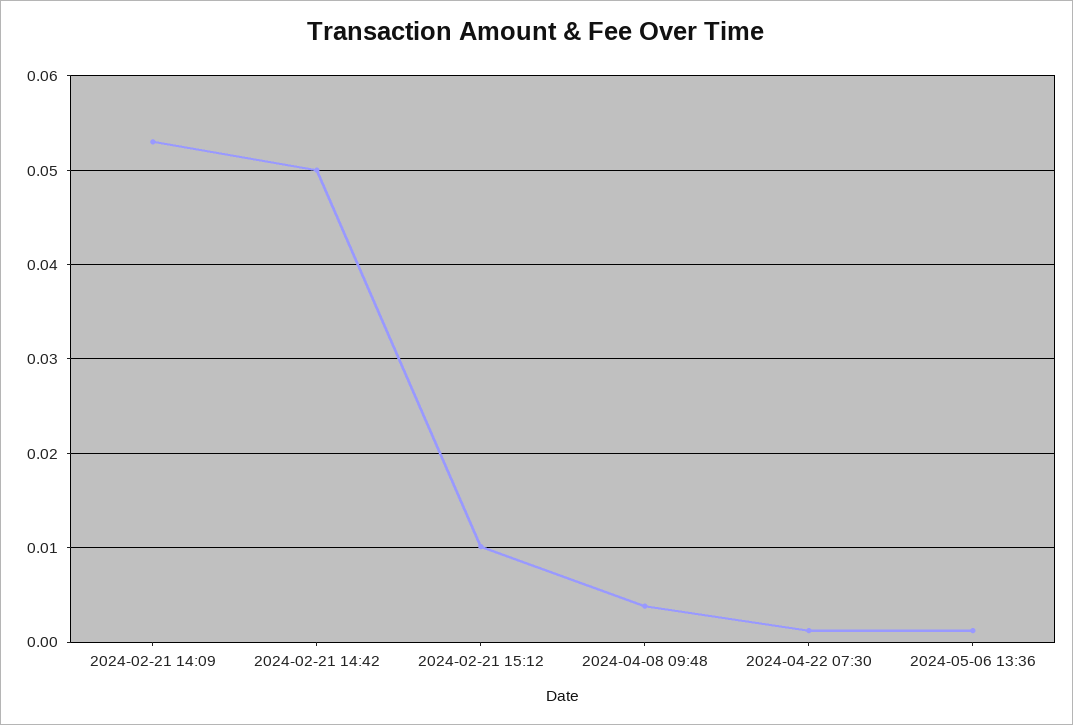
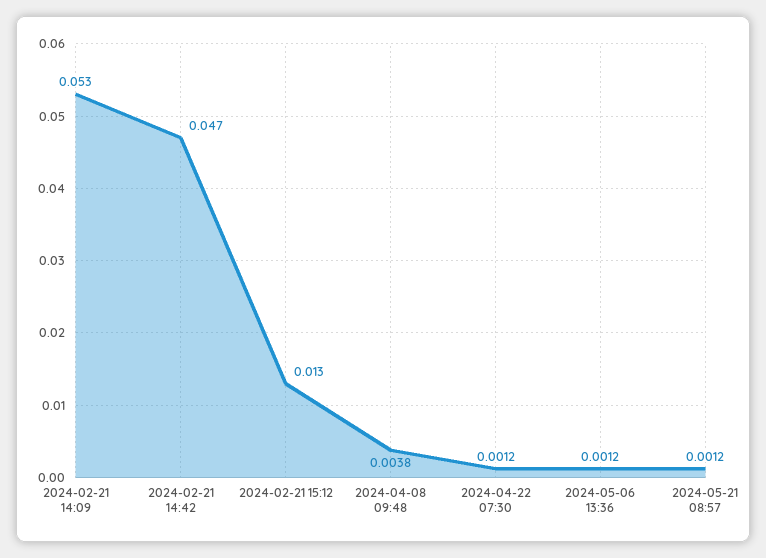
2024-02-21 14:42: 0.05 -> 0.047
2024-02-21 15:12: 0.01 -> 0.013
2024-05-21 08:57: none -> 0.0012

